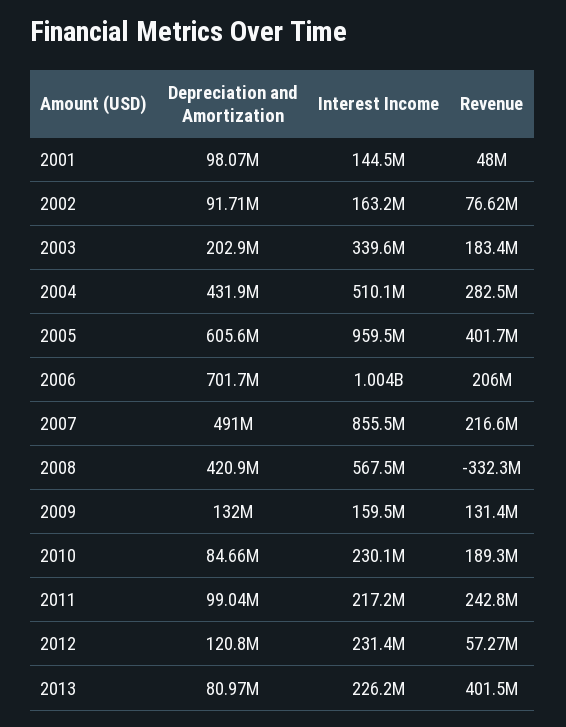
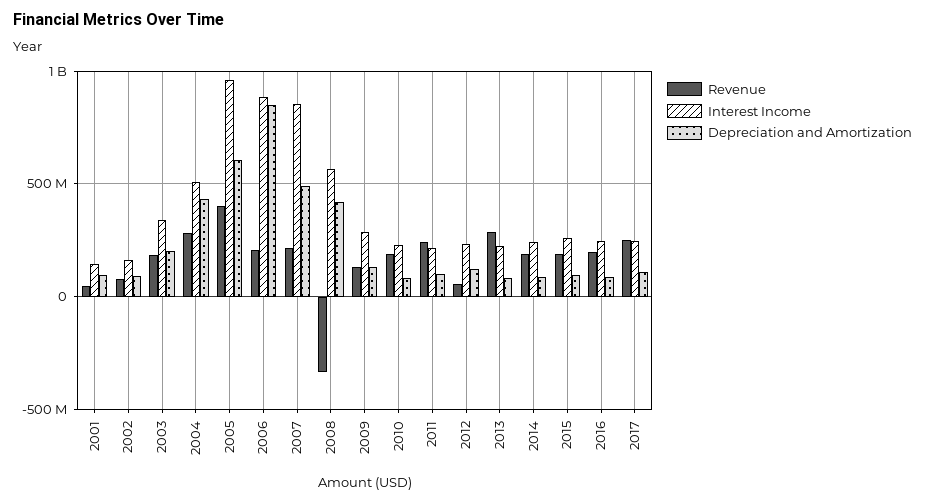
Depreciation and Amortization, 2006: 701700000 -> 850000000
Interest Income, 2006: 1004000000 -> 900000000
Interest Income, 2009: 159500000 -> 300000000
Revenue, 2013: 401500000 -> 300000000
Revenue, 2014: none -> 200000000
Interest Income, 2014: none -> 250000000
Depreciation and Amortization, 2014: none -> 100000000
Revenue, 2015: none -> 200000000
Interest Income, 2015: none -> 250000000
Depreciation and Amortization, 2015: none -> 100000000
Revenue, 2016: none -> 200000000
Interest Income, 2016: none -> 250000000
Depreciation and Amortization, 2016: none -> 100000000
Revenue, 2017: none -> 250000000
Interest Income, 2017: none -> 250000000
Depreciation and Amortization, 2017: none -> 100000000

